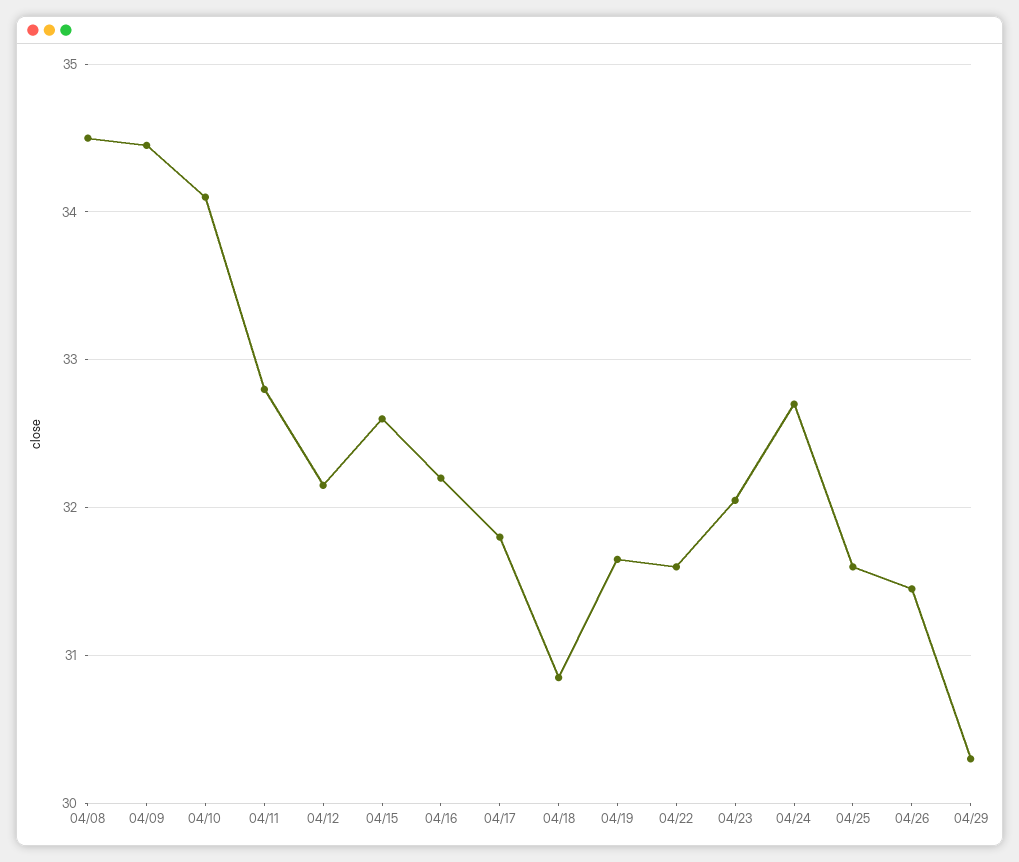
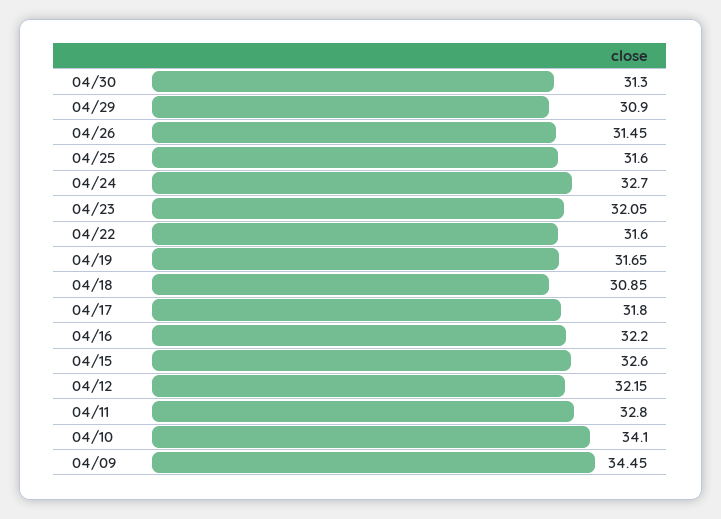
04/08: 34.5 -> none
04/29: 30.3 -> 30.9
04/30: none -> 31.3

